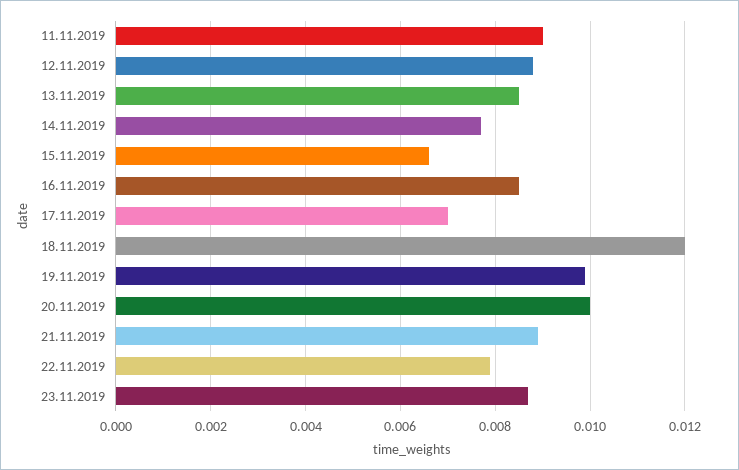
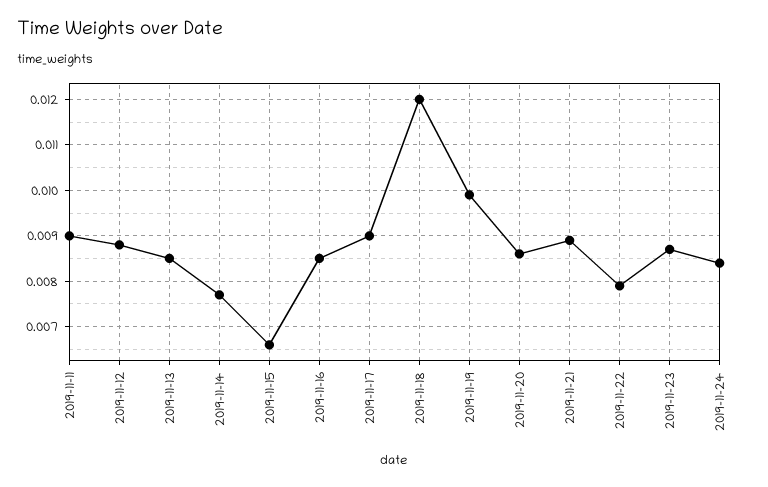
17.11.2019: 0.007 -> 0.009
20.11.2019: 0.01 -> 0.0085
2019-11-24: none -> 0.0085

